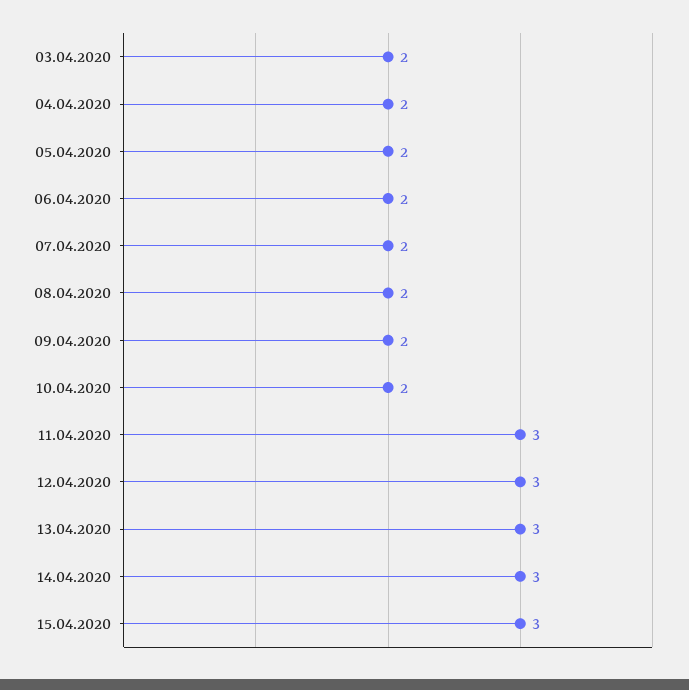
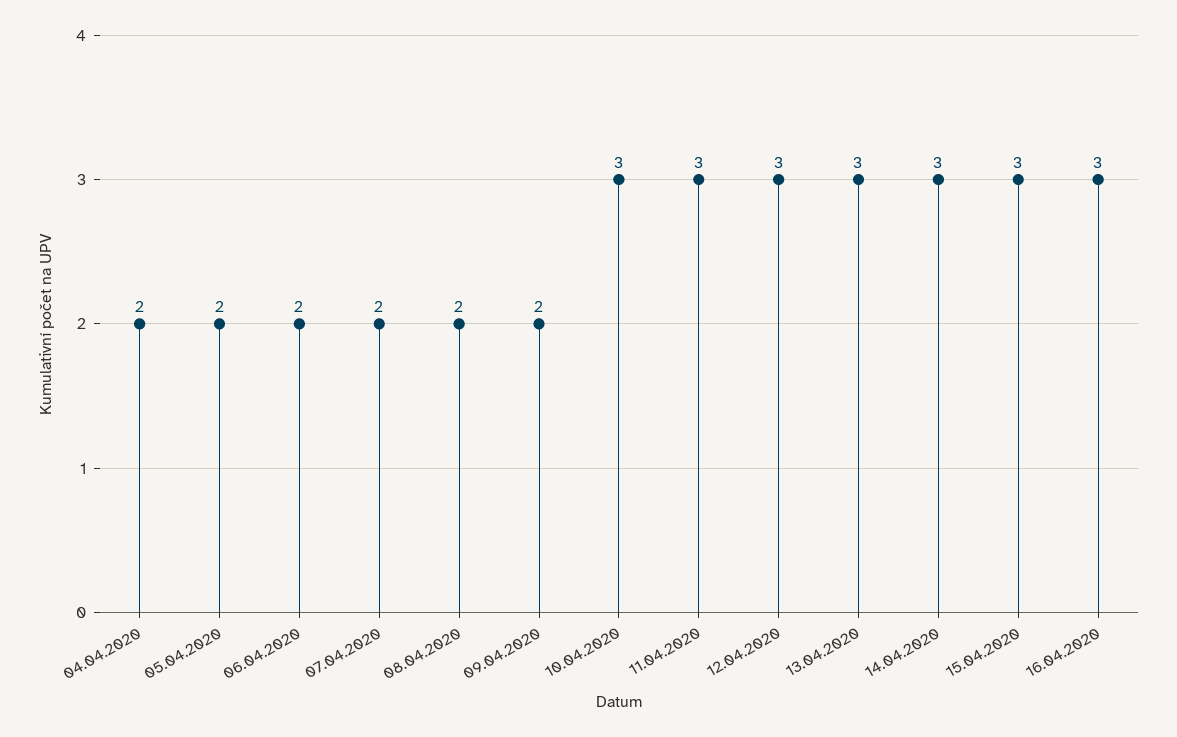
03.04.2020: 2 -> none
10.04.2020: 2 -> 3
16.04.2020: none -> 3

